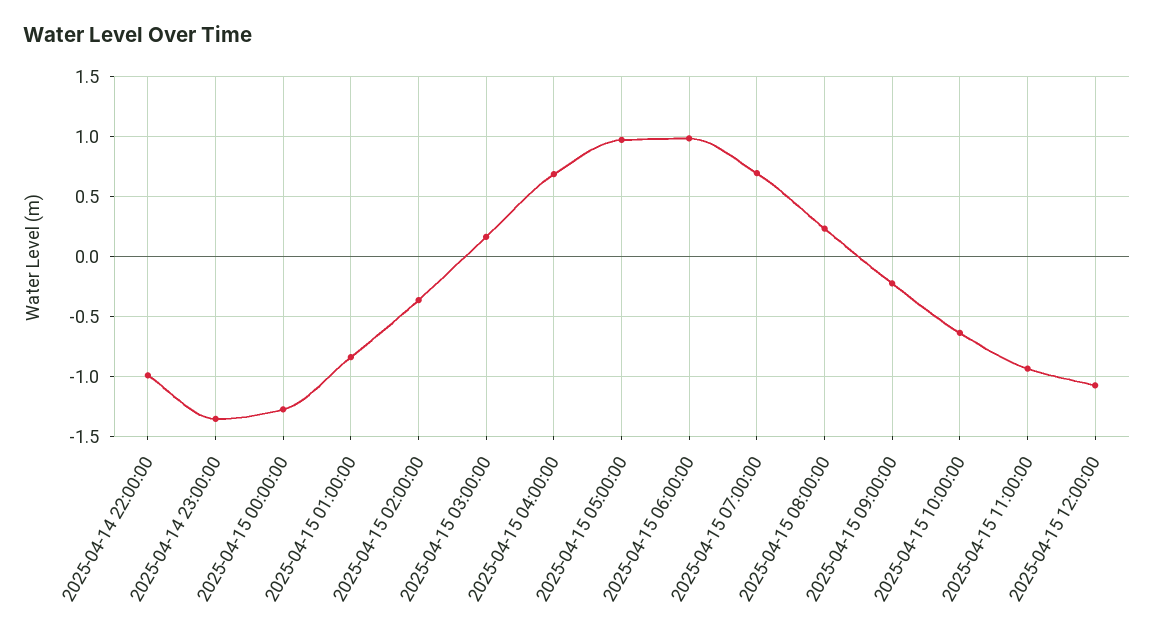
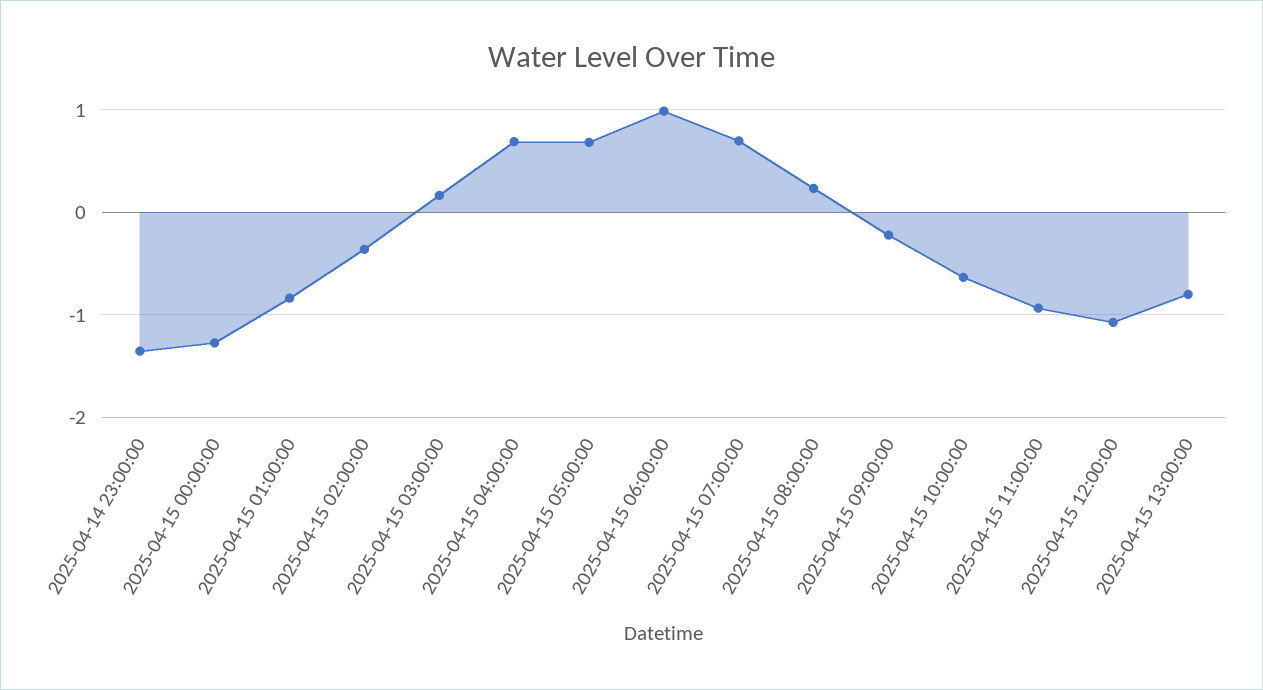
2025-04-14 22:00:00: -1 -> none
2025-04-15 05:00:00: 1 -> 0.7
2025-04-15 13:00:00: none -> -0.8

